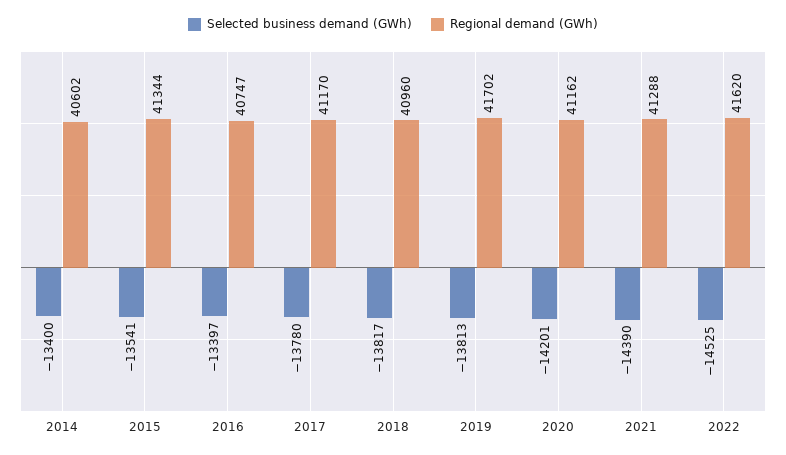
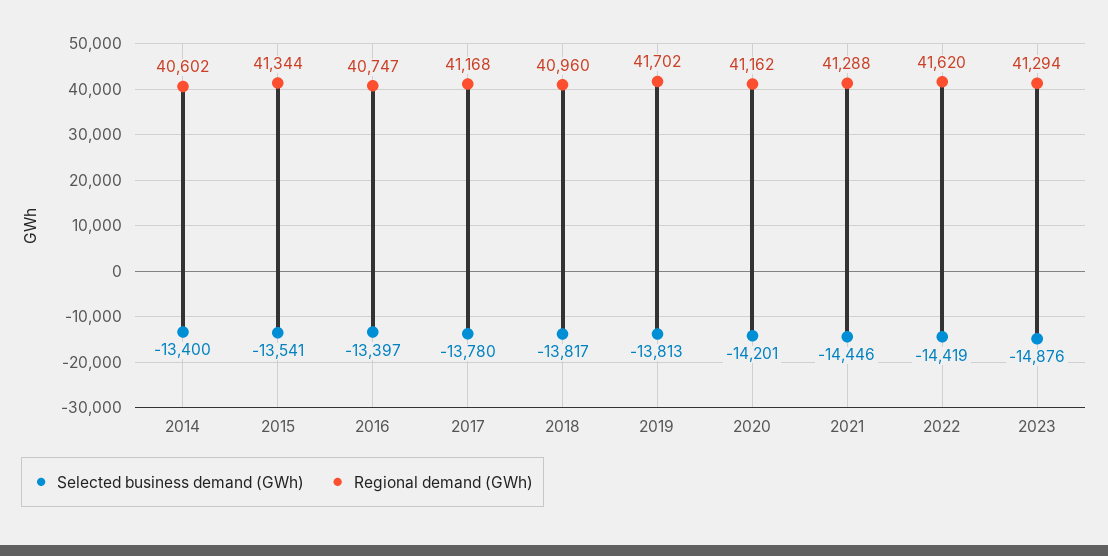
Regional demand (GWh), 2017: 41170 -> 41168
Selected business demand (GWh), 2021: -14390 -> -14446
Selected business demand (GWh), 2022: -14525 -> -14419
Selected business demand (GWh), 2023: none -> -14876
Regional demand (GWh), 2023: none -> 41294

